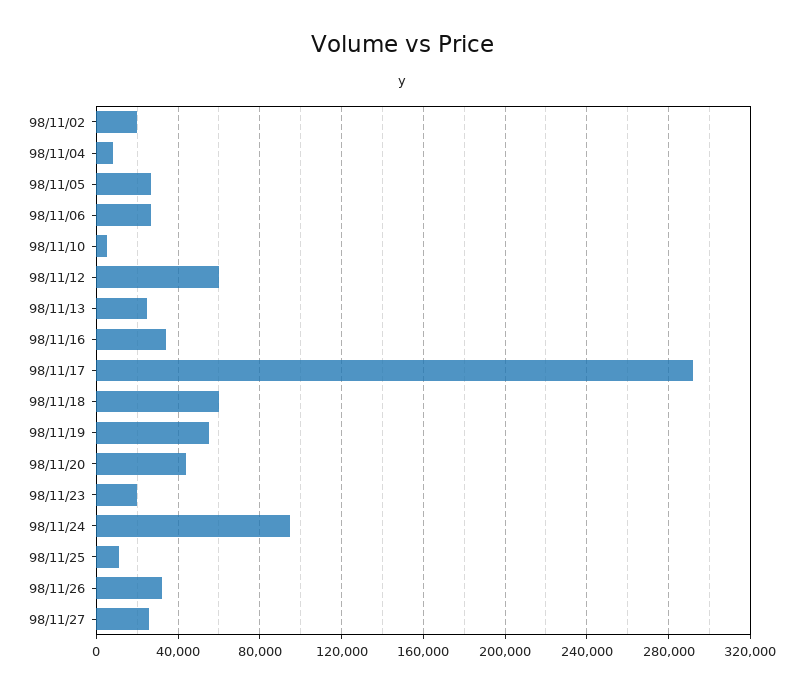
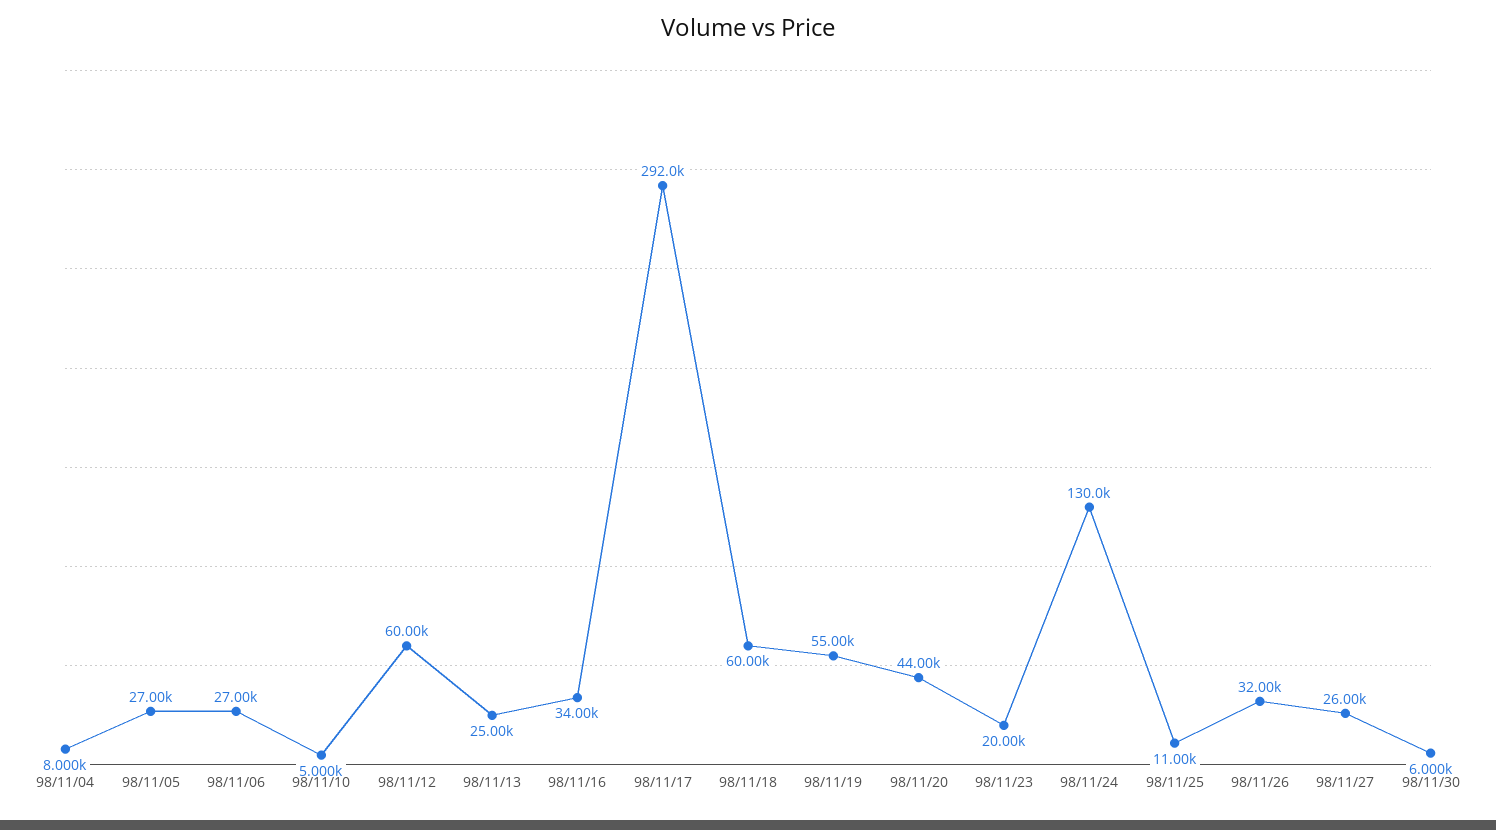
98/11/02: 20000 -> none
98/11/24: 95000 -> 130000
98/11/30: none -> 6000

